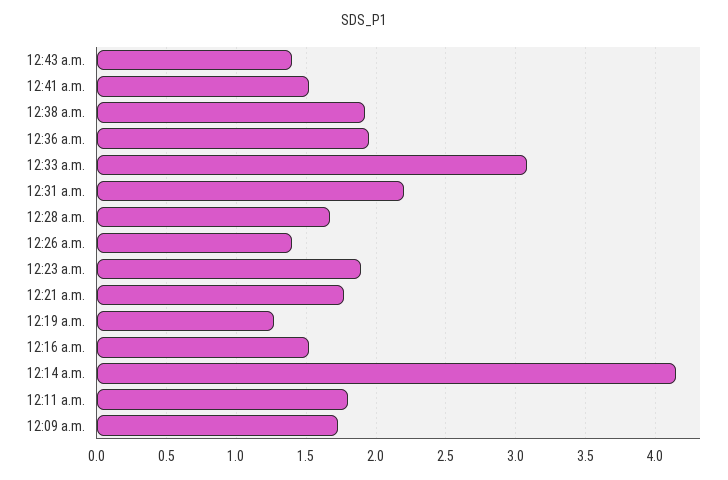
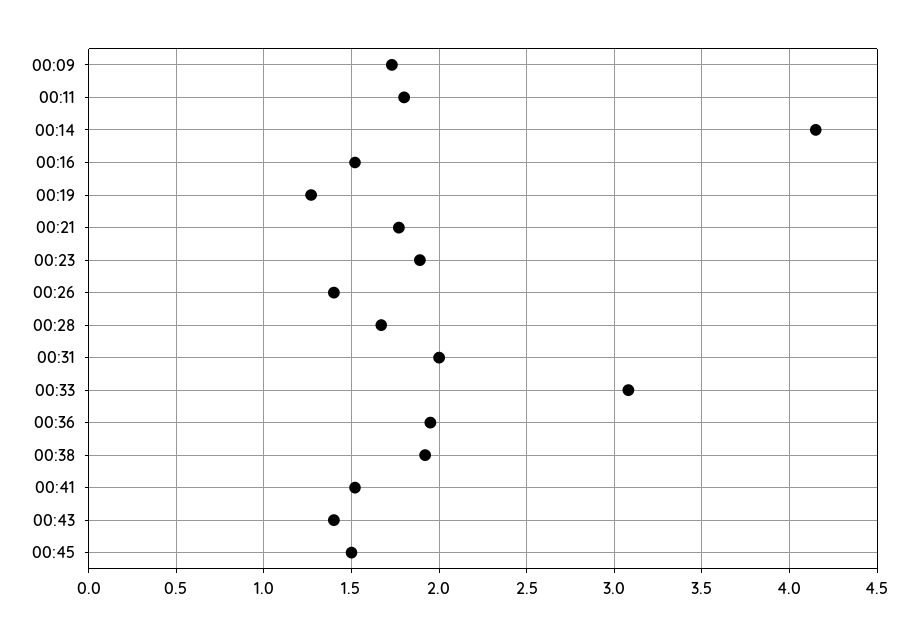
12:31 a.m.: 2.2 -> 2
00:45: none -> 1.5

